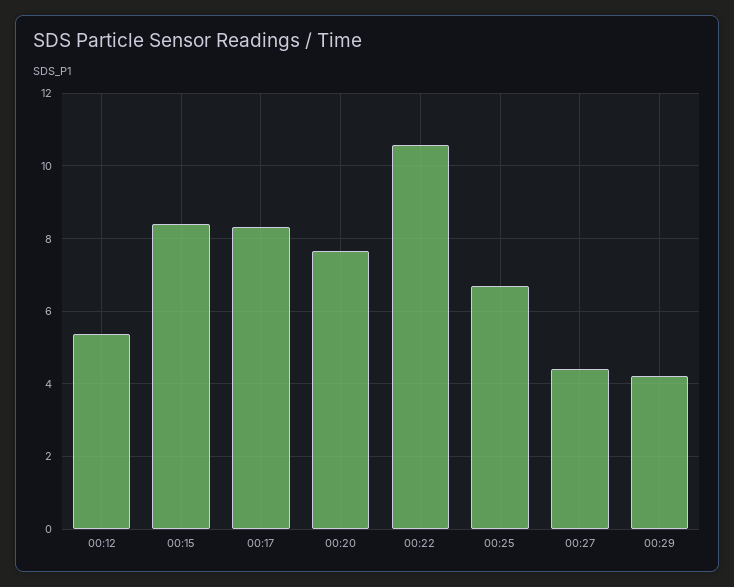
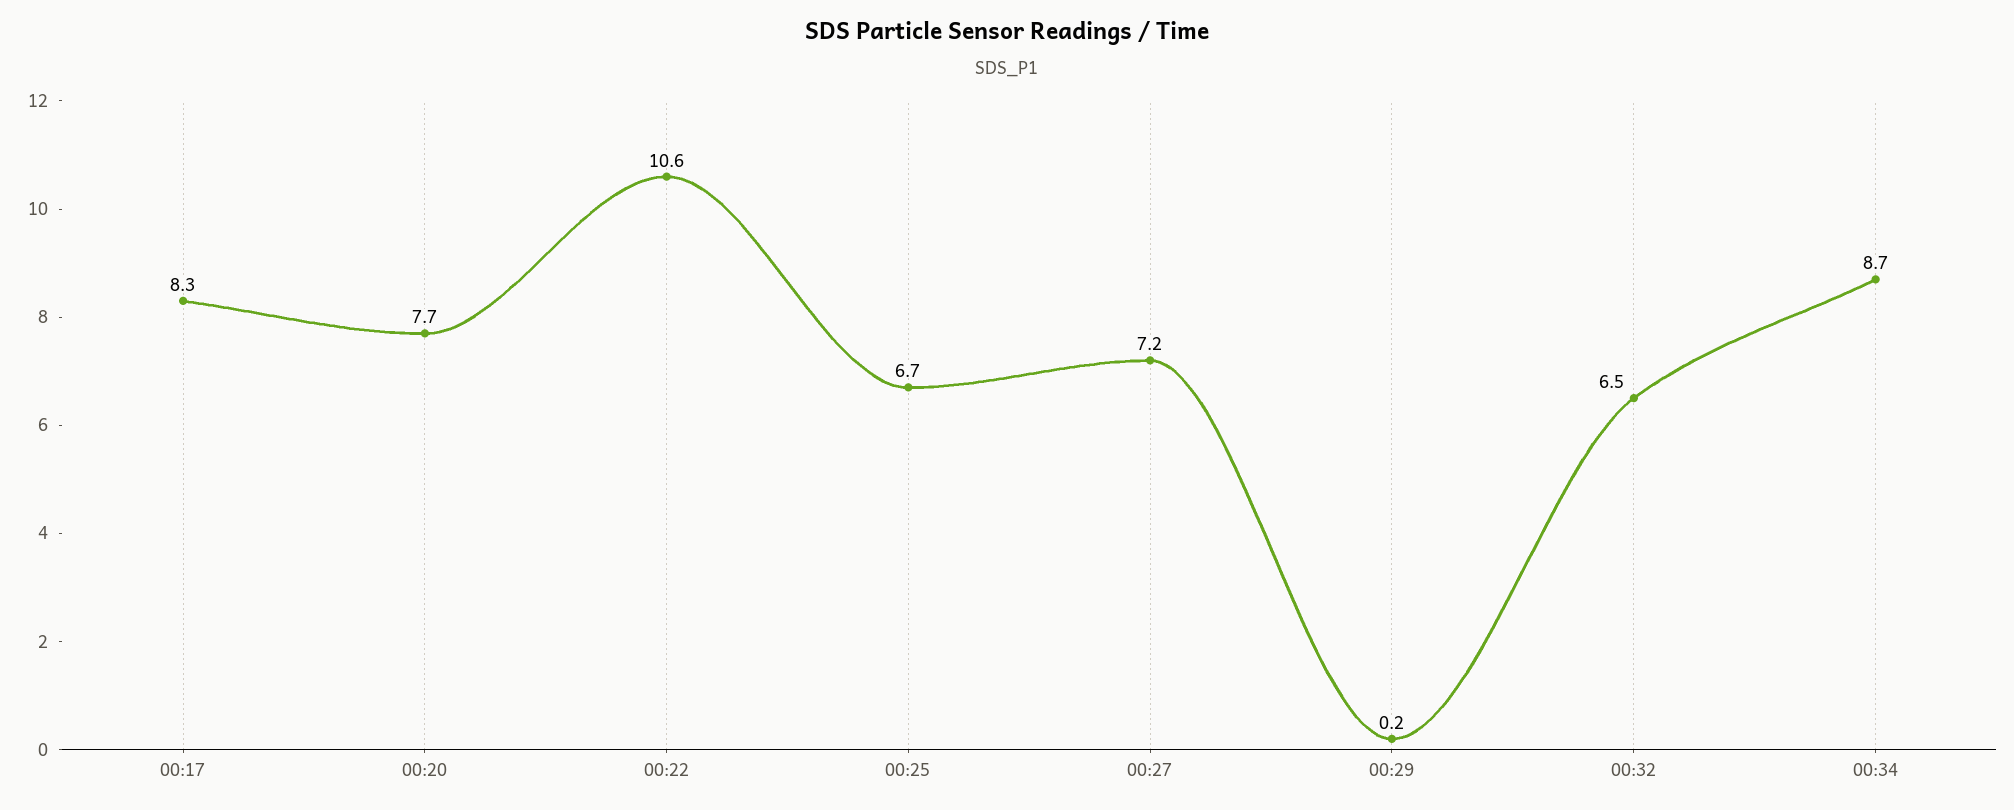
00:12: 5.4 -> none
00:15: 8.4 -> none
00:27: 4.4 -> 7.2
00:29: 4.2 -> 0.2
00:32: none -> 6.5
00:34: none -> 8.7

